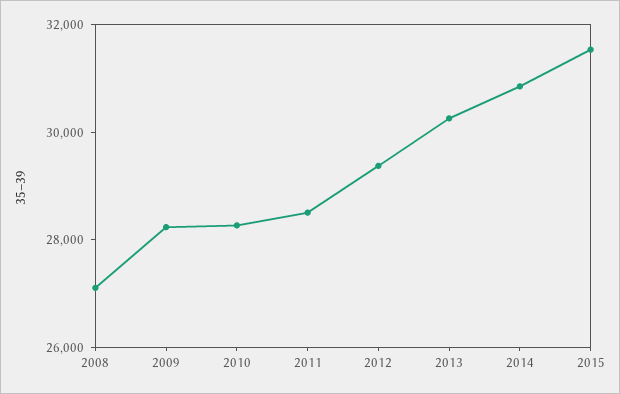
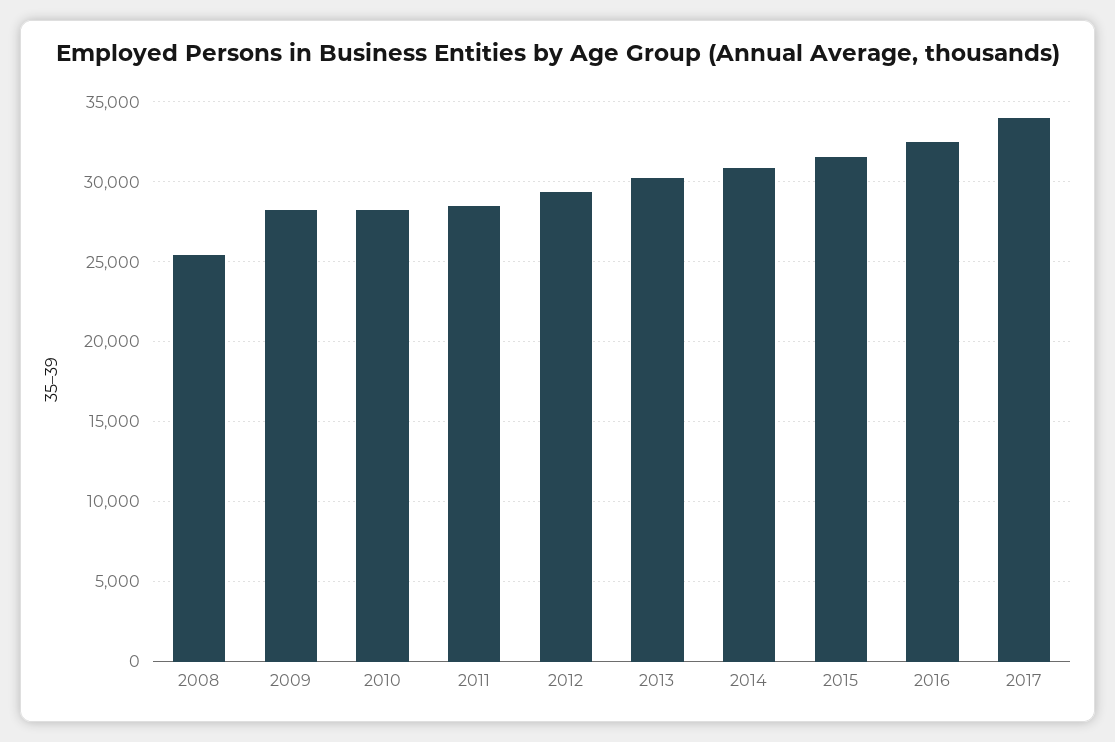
2008: 27000 -> 25500
2016: none -> 32500
2017: none -> 34000

